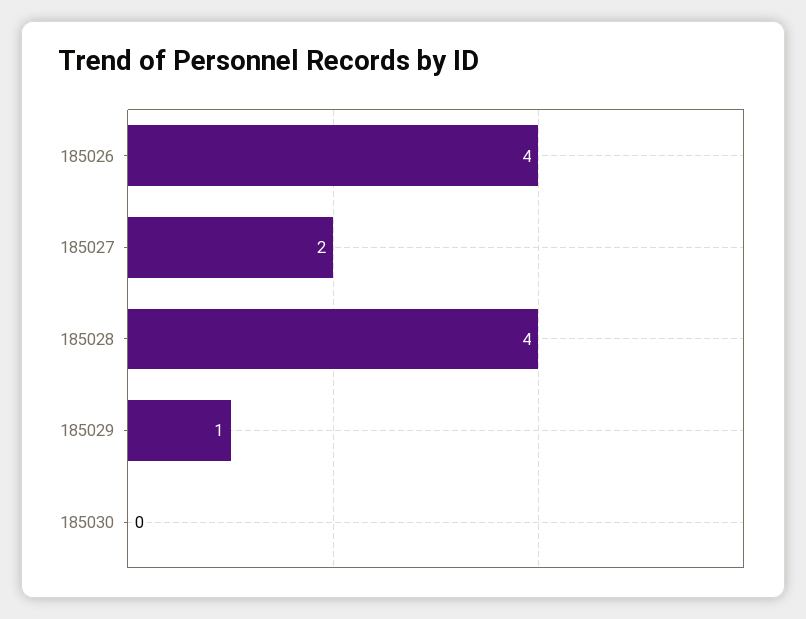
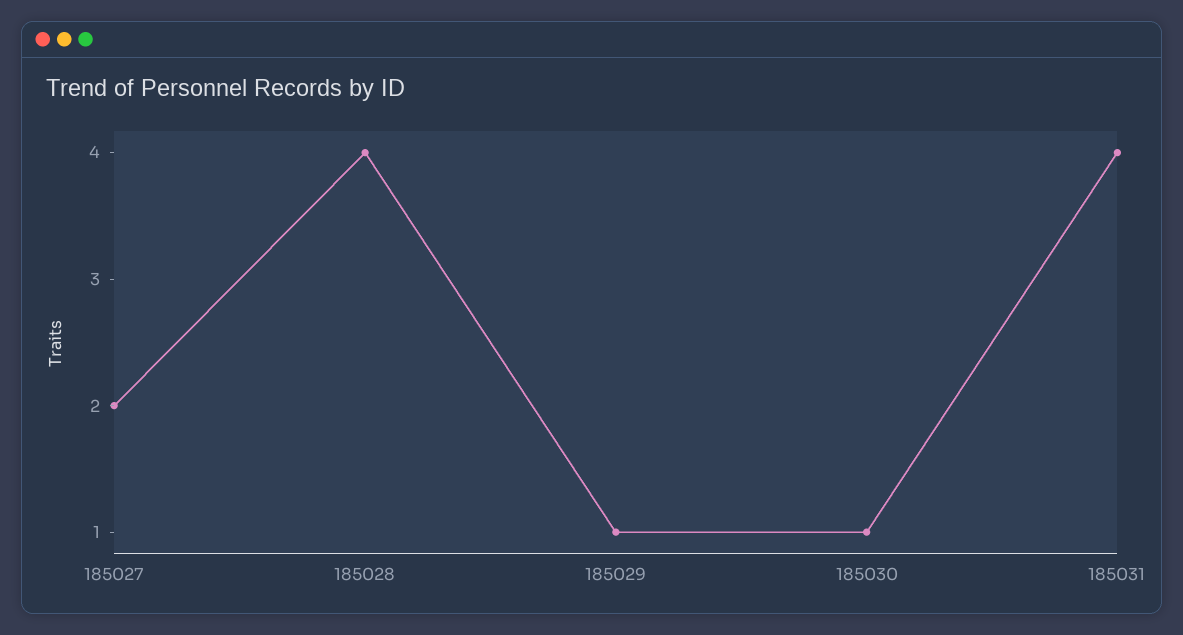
185026: 4 -> none
185030: 0 -> 1
185031: none -> 4

